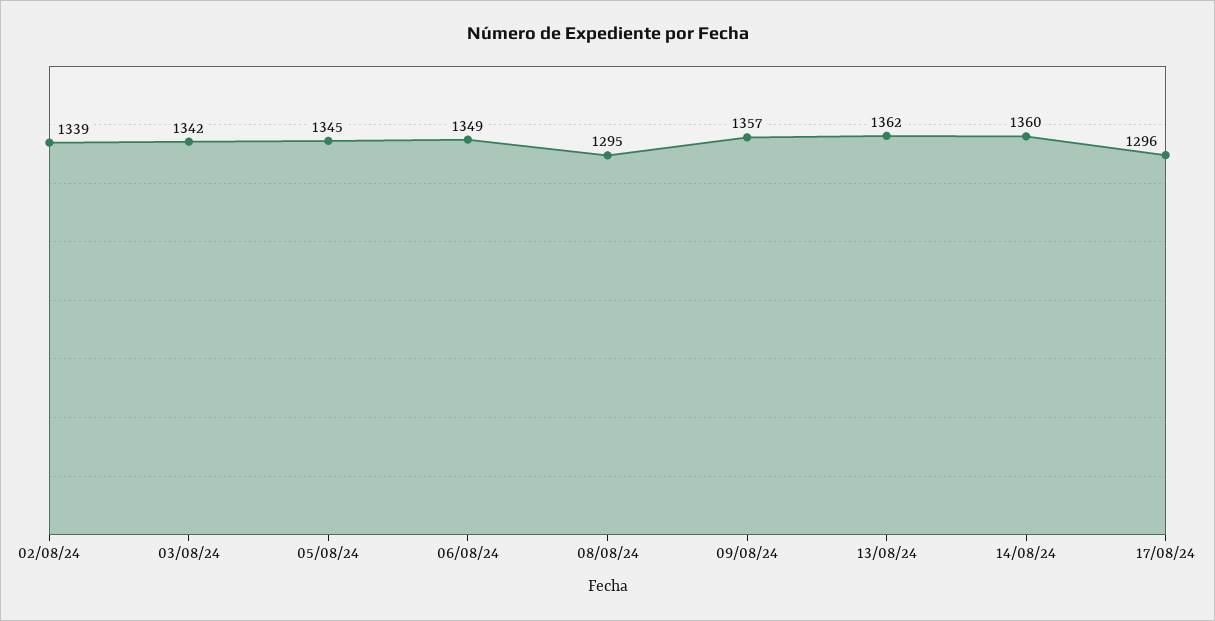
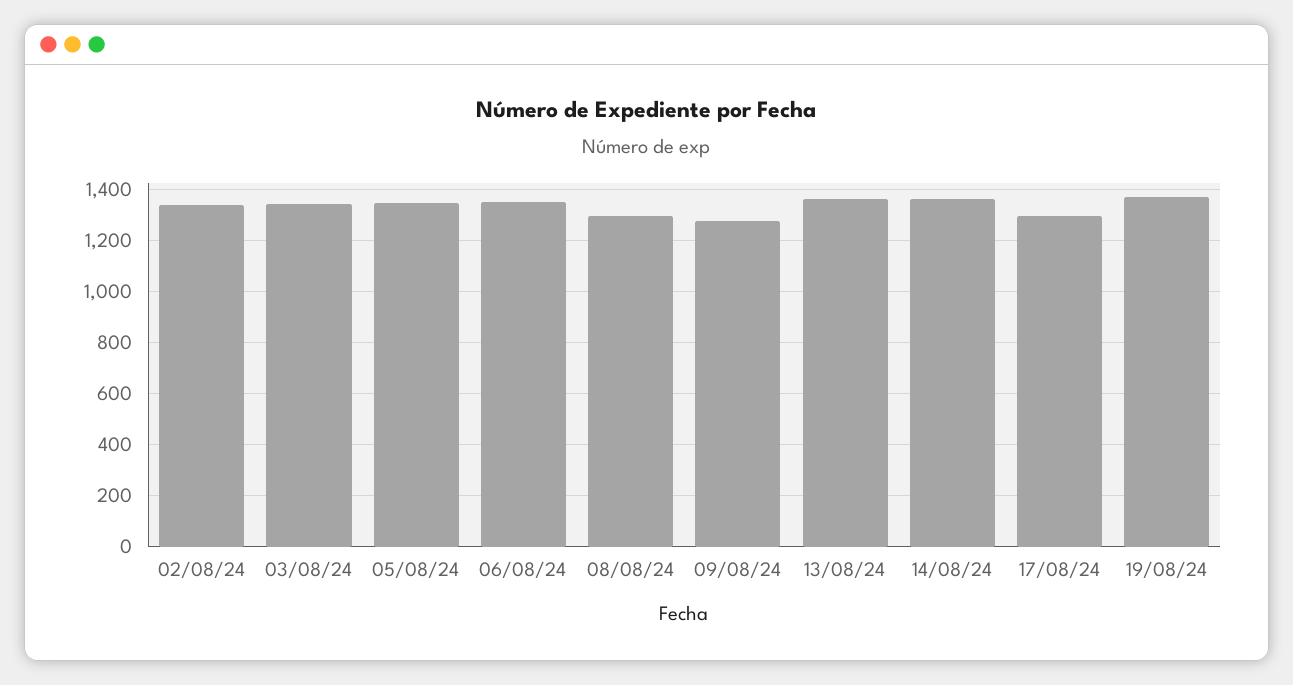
09/08/24: 1357 -> 1275
19/08/24: none -> 1375

